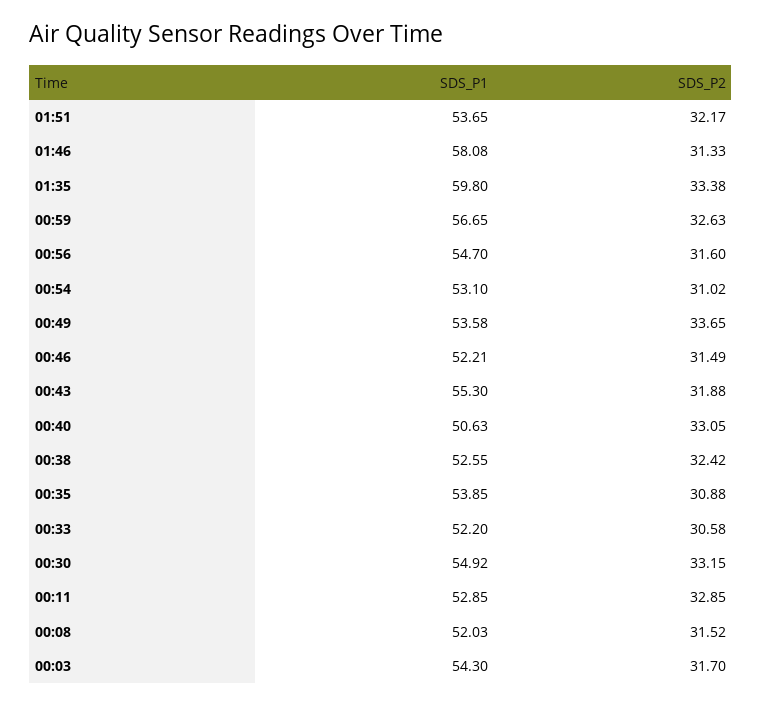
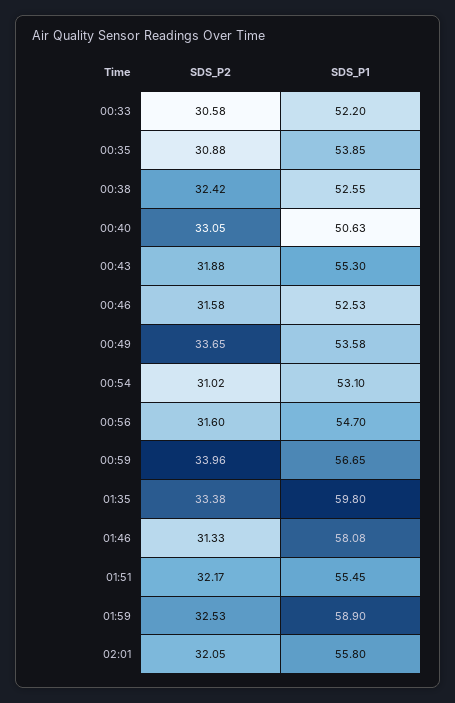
SDS_P1, 01:51: 53.65 -> 55.45
SDS_P2, 00:59: 32.63 -> 33.96
SDS_P1, 00:46: 52.21 -> 52.53
SDS_P2, 00:46: 31.49 -> 31.58
SDS_P1, 00:30: 54.92 -> none
SDS_P2, 00:30: 33.15 -> none
SDS_P1, 00:11: 52.85 -> none
SDS_P2, 00:11: 32.85 -> none
SDS_P1, 00:08: 52.03 -> none
SDS_P2, 00:08: 31.52 -> none
SDS_P1, 00:03: 54.3 -> none
SDS_P2, 00:03: 31.7 -> none
SDS_P2, 01:59: none -> 32.53
SDS_P1, 01:59: none -> 58.9
SDS_P2, 02:01: none -> 32.05
SDS_P1, 02:01: none -> 55.8

